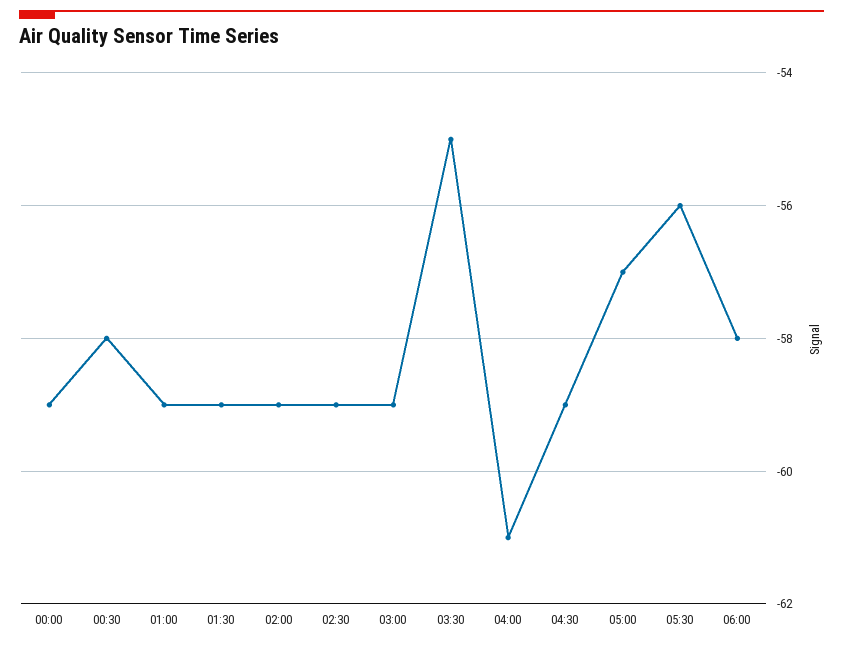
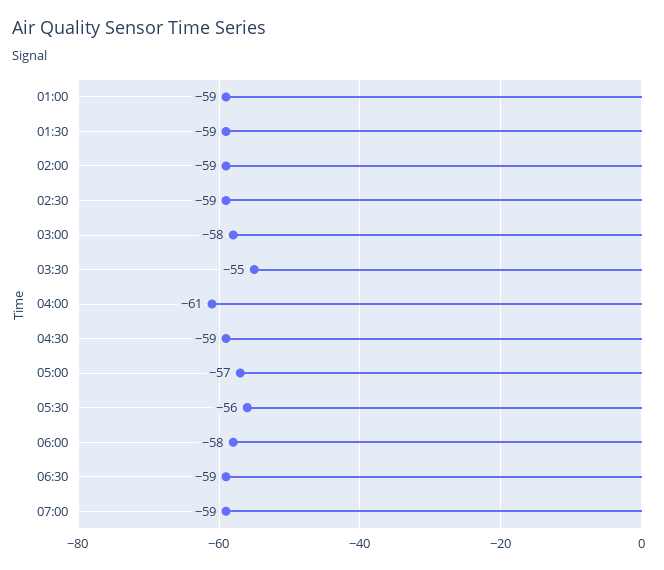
00:00: -59 -> none
00:30: -58 -> none
03:00: -59 -> -58
06:30: none -> -59
07:00: none -> -59

